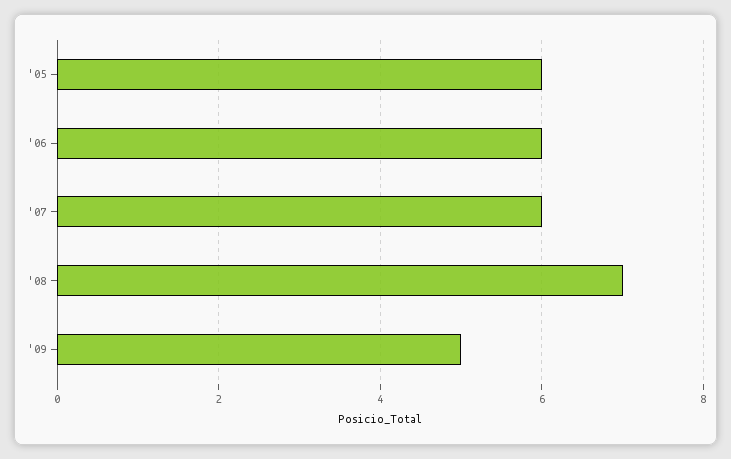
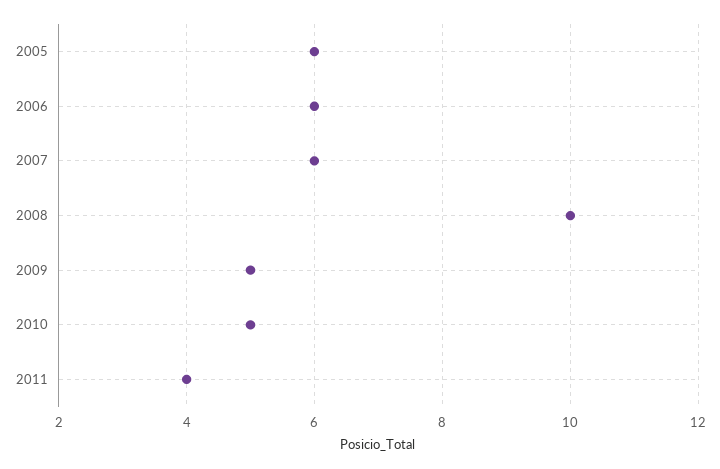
'08: 7 -> 10
2010: none -> 5
2011: none -> 4

